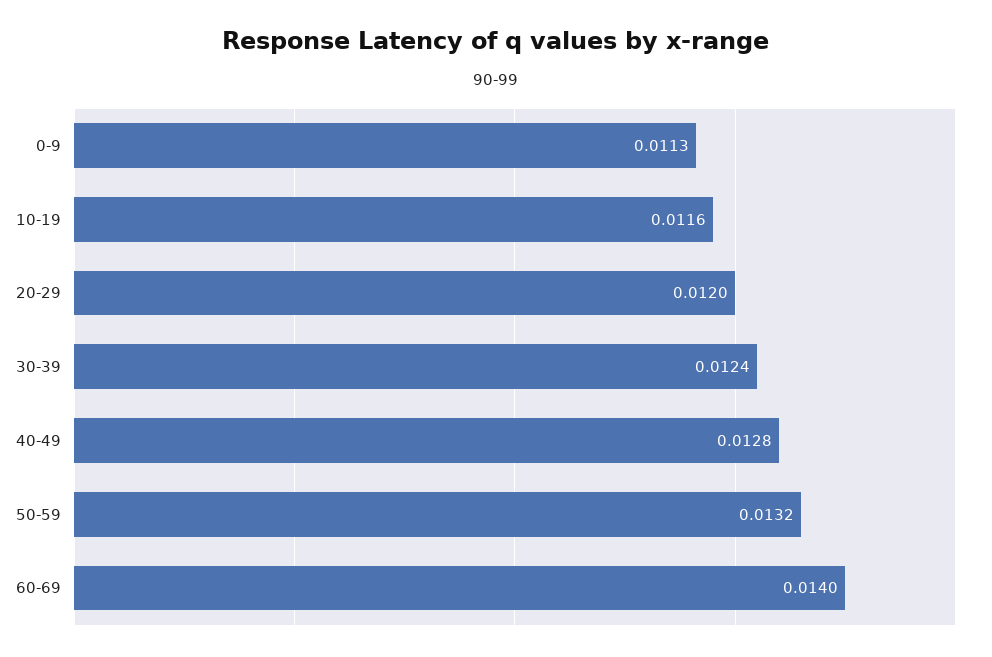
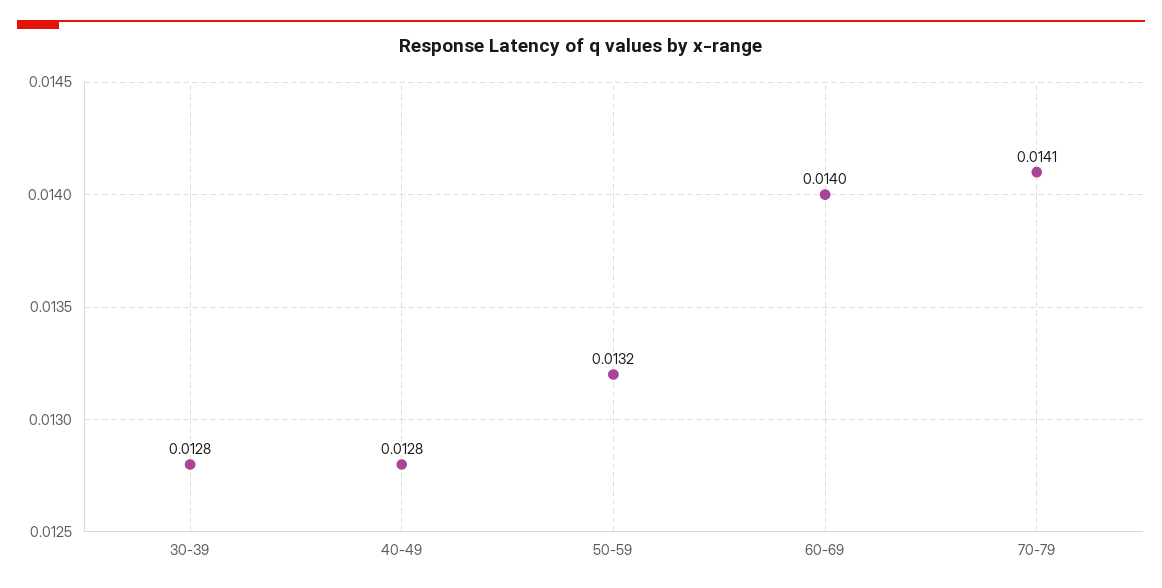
0-9: 0.0113 -> none
10-19: 0.0116 -> none
20-29: 0.012 -> none
30-39: 0.0124 -> 0.0128
70-79: none -> 0.0141

